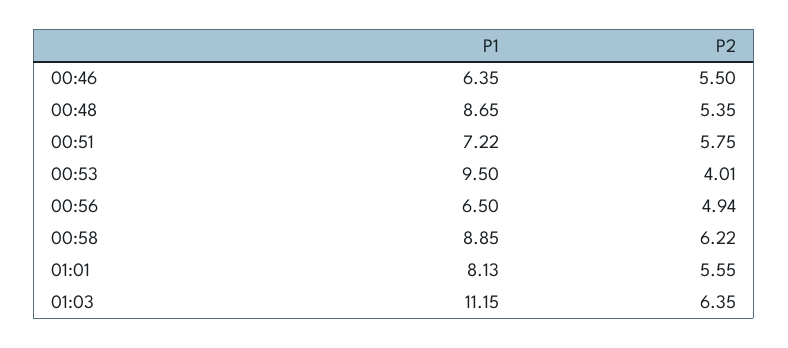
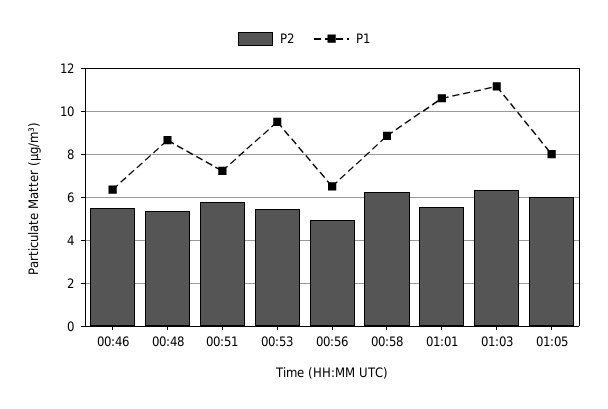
P2, 00:53: 4.01 -> 5.5
P1, 01:01: 8.13 -> 10.5
P2, 01:05: none -> 6
P1, 01:05: none -> 8

